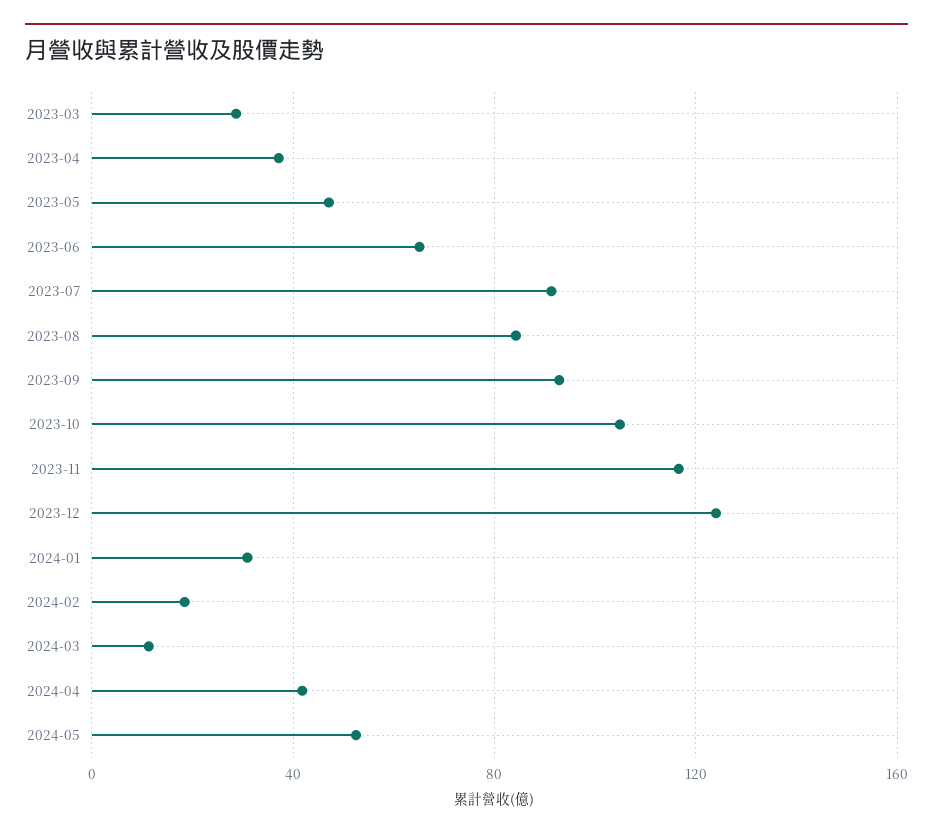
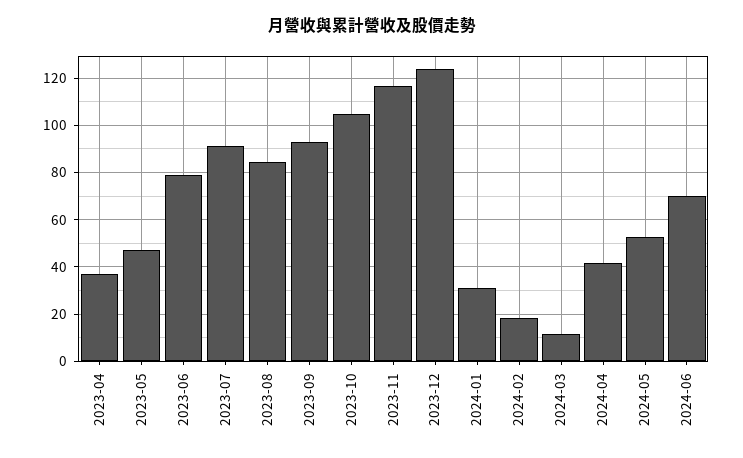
2023-03: 30 -> none
2023-06: 65 -> 80
2024-06: none -> 70

